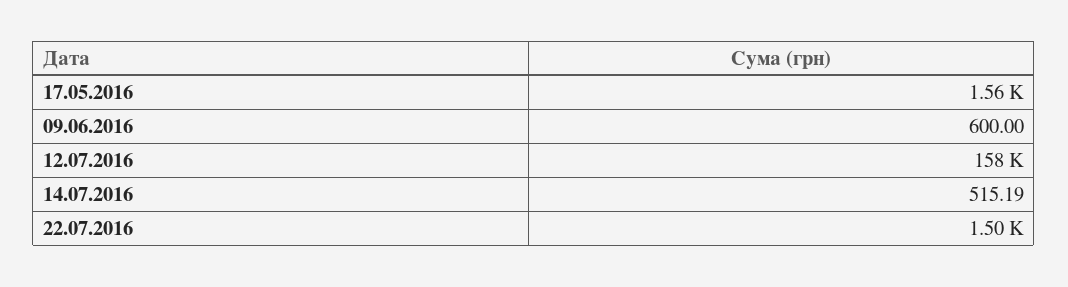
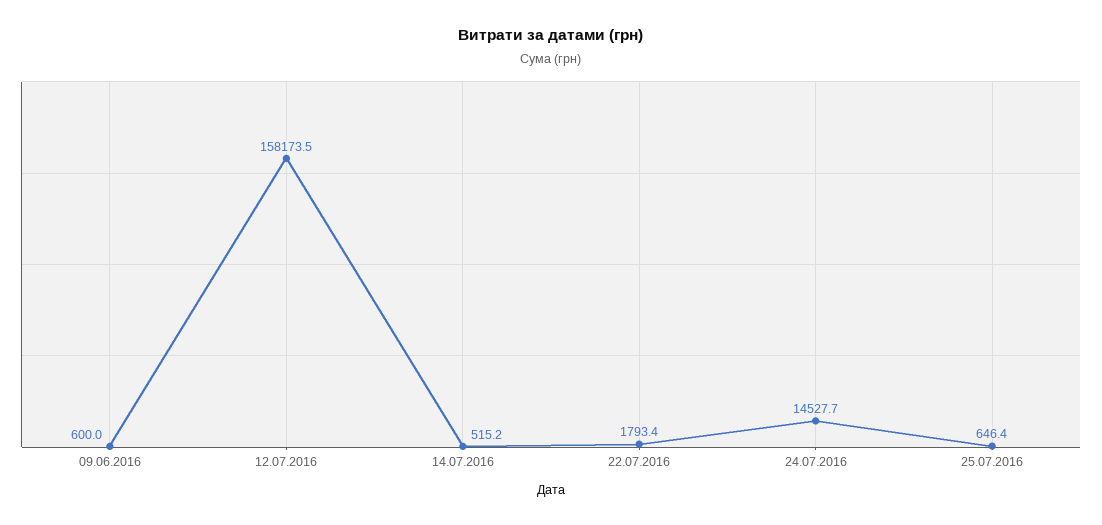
17.05.2016: 1560 -> none
22.07.2016: 1500 -> 1793.4
24.07.2016: none -> 14527.7
25.07.2016: none -> 646.4

